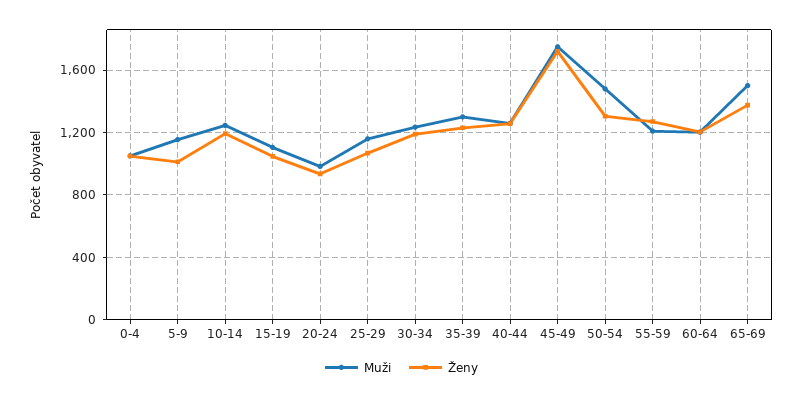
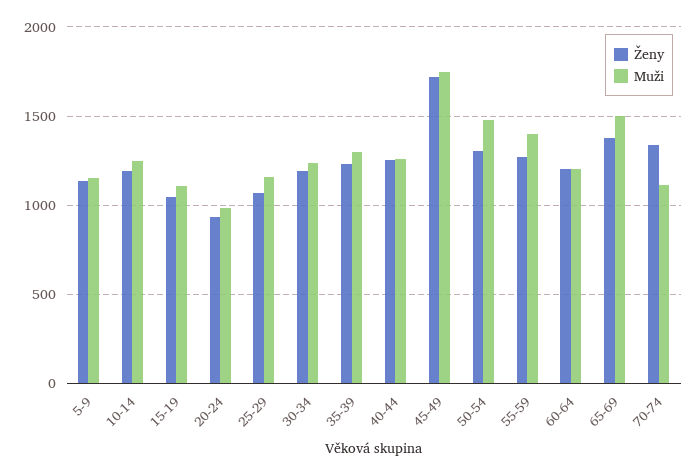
Muži, 0-4: 1050 -> none
Ženy, 0-4: 1050 -> none
Ženy, 5-9: 1000 -> 1150
Muži, 55-59: 1200 -> 1400
Ženy, 70-74: none -> 1350
Muži, 70-74: none -> 1100

